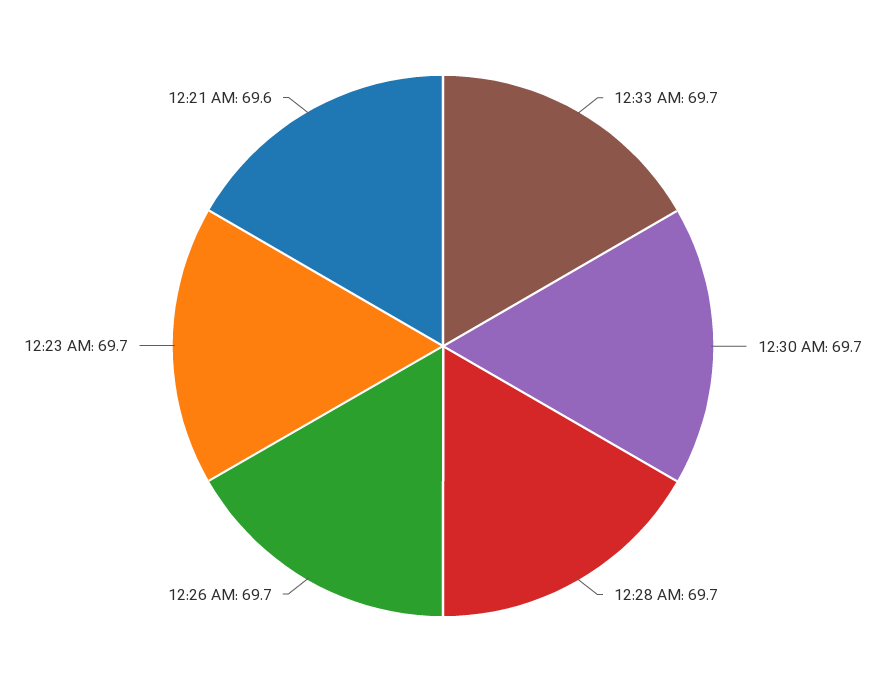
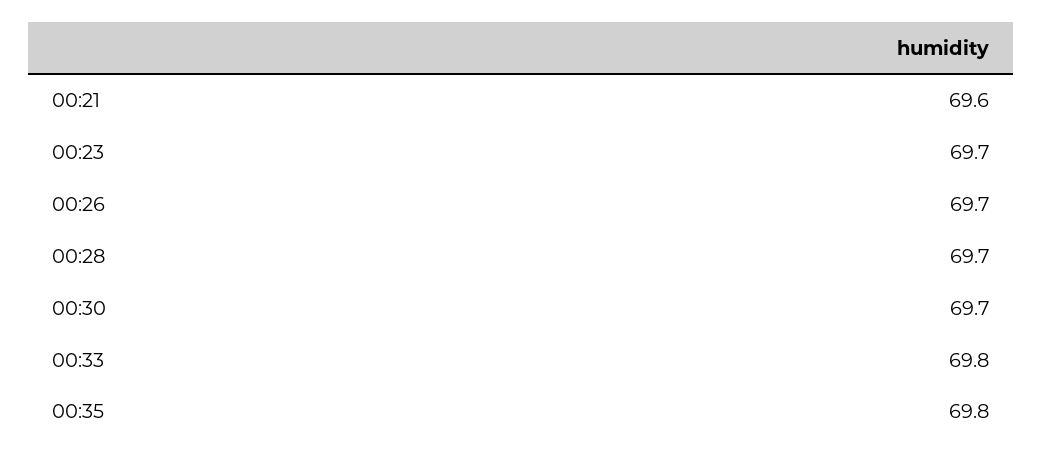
12:33 AM: 69.7 -> 69.8
00:35: none -> 69.8

